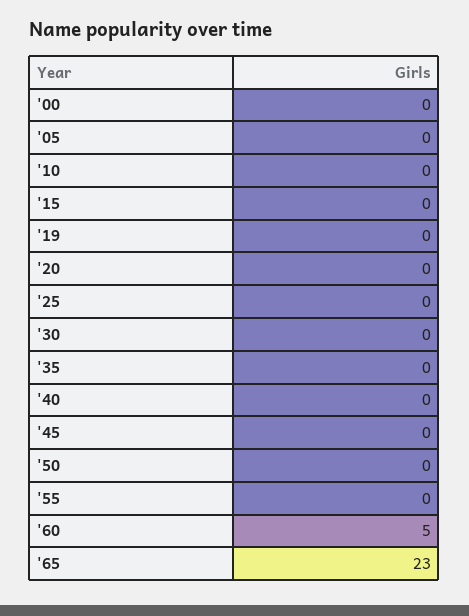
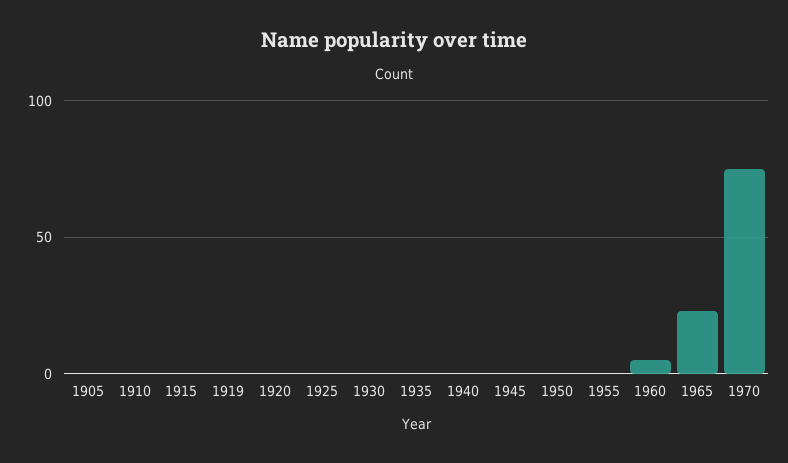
'00: 0 -> none
1970: none -> 75

